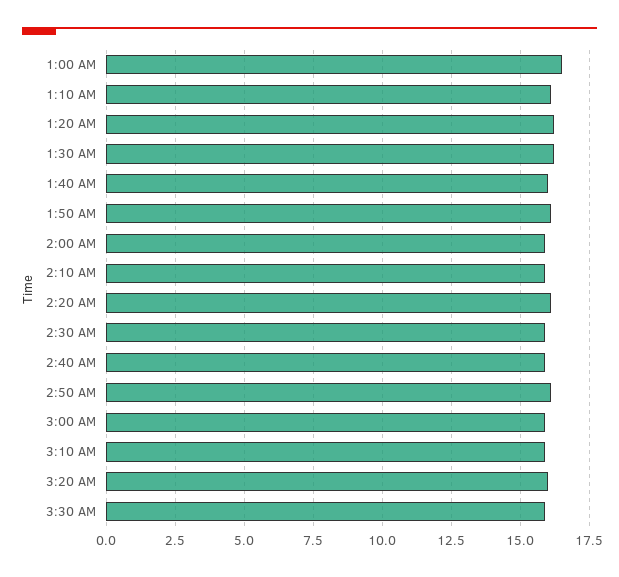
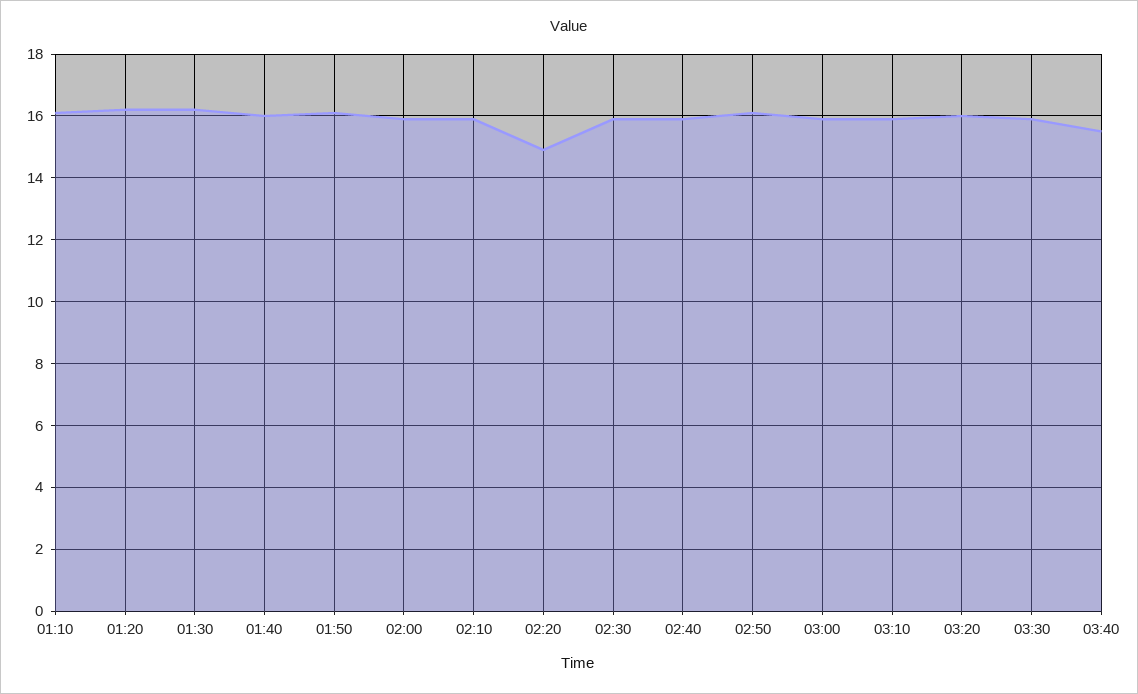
1:00 AM: 16.5 -> none
2:20 AM: 16 -> 15
03:40: none -> 15.5

